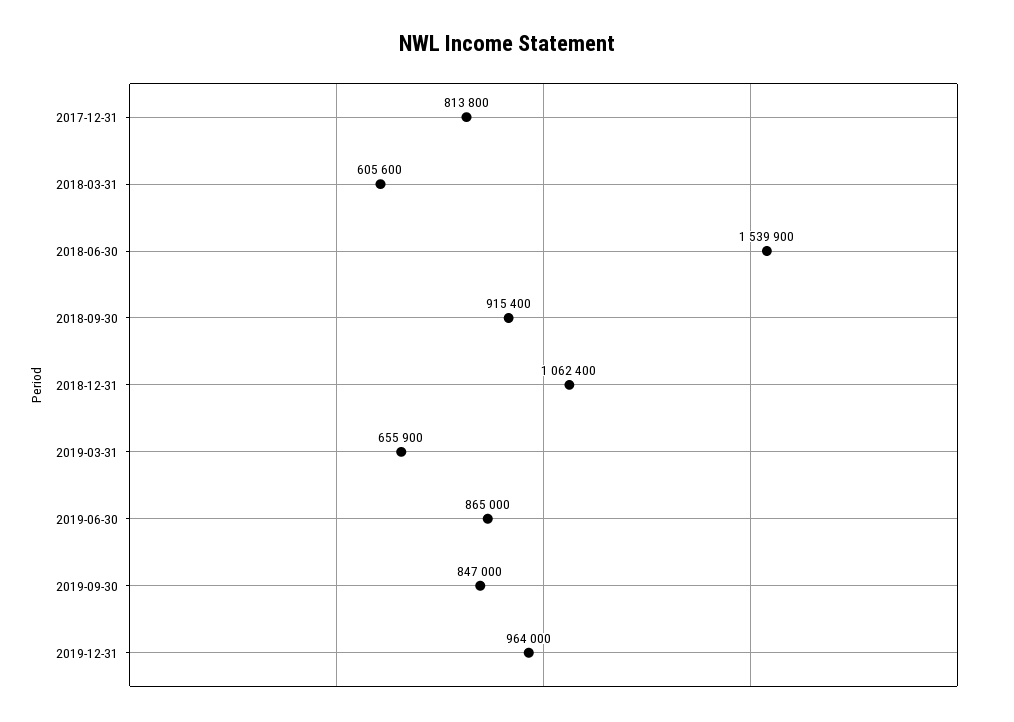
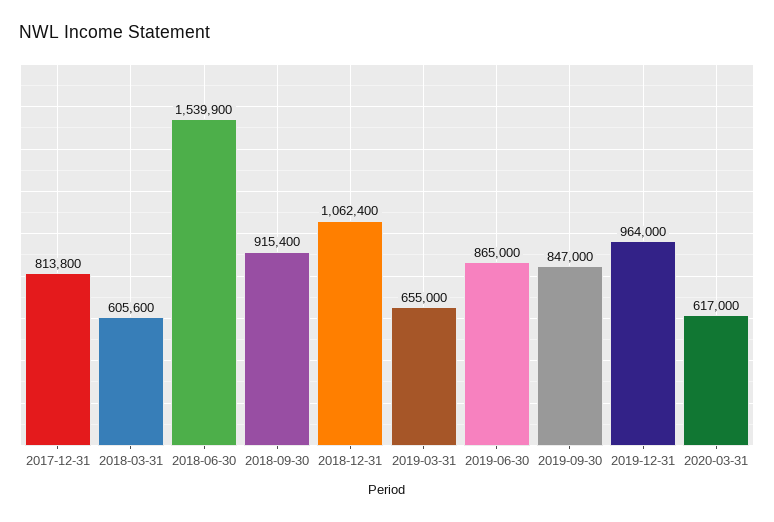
2019-03-31: 655900 -> 655000
2020-03-31: none -> 617000

